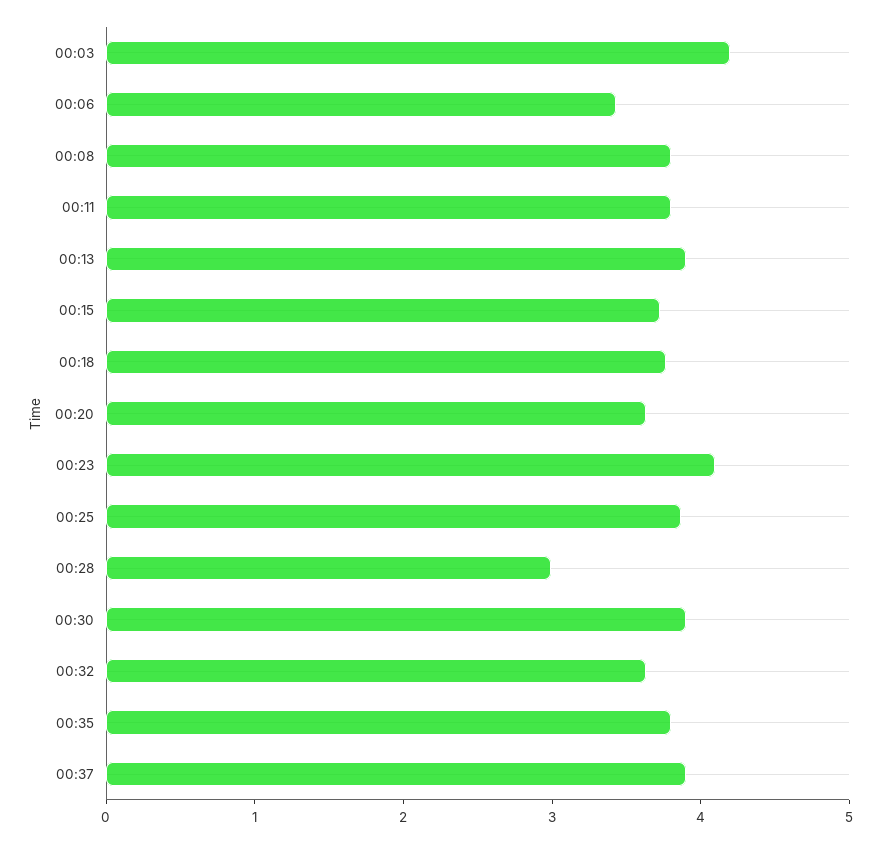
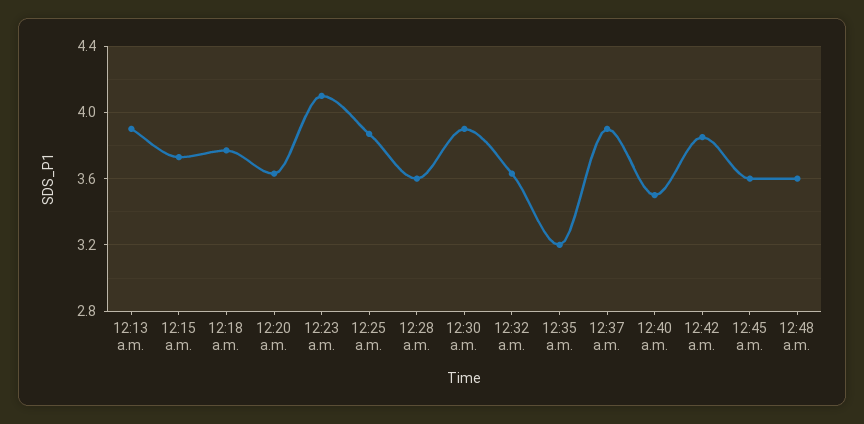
00:03: 4.2 -> none
00:06: 3.4 -> none
00:08: 3.8 -> none
00:11: 3.8 -> none
00:28: 3 -> 3.6
00:35: 3.8 -> 3.2
12:40 a.m.: none -> 3.5
12:42 a.m.: none -> 3.85
12:45 a.m.: none -> 3.6
12:48 a.m.: none -> 3.6

